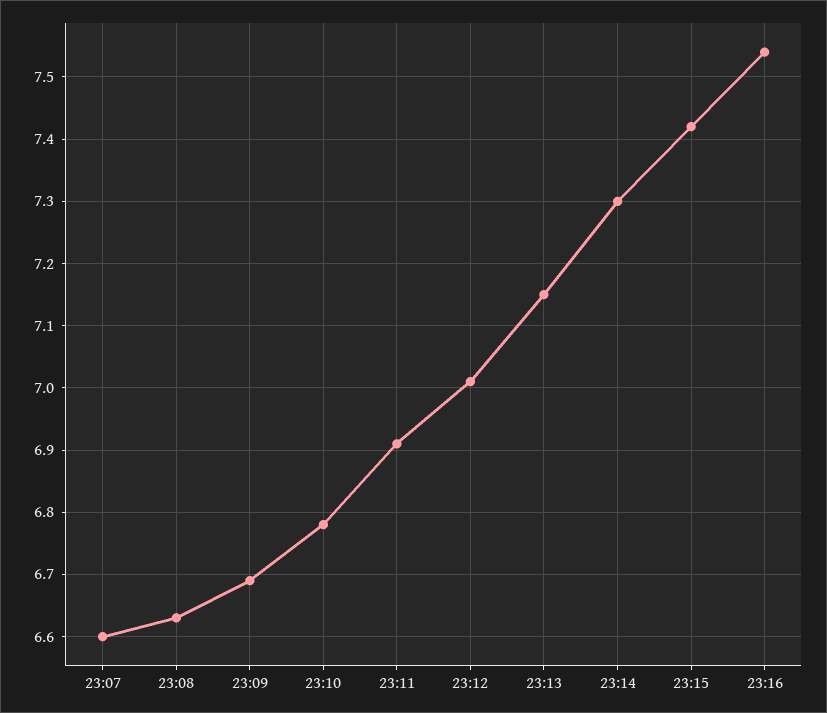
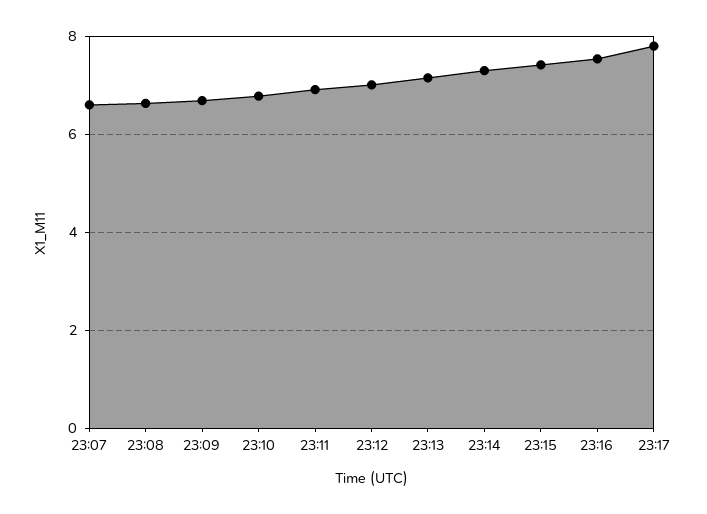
23:17: none -> 7.8

